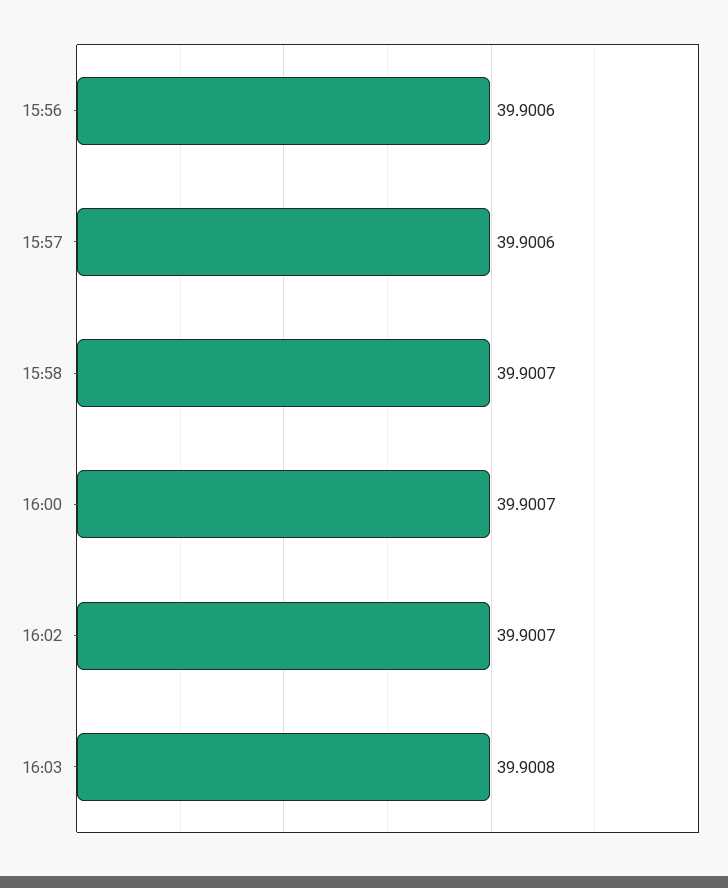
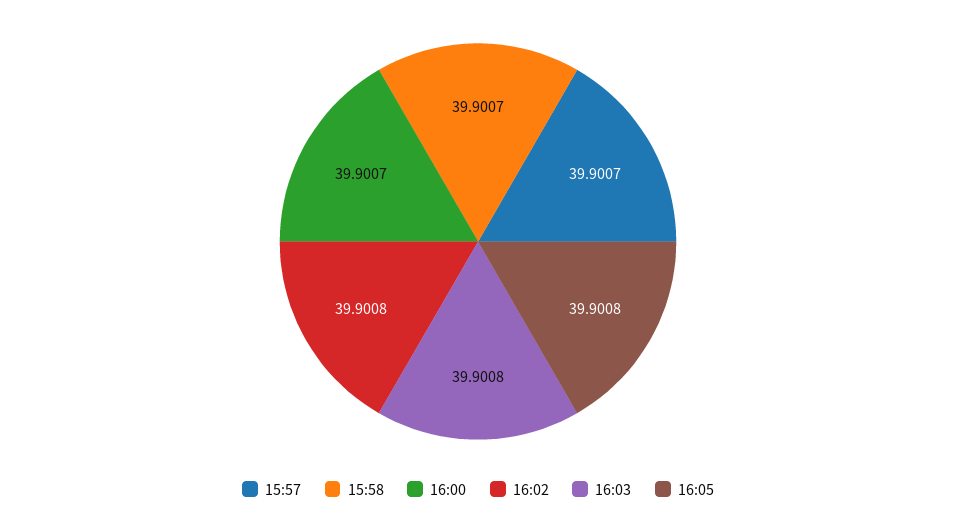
15:56: 39.9006 -> none
15:57: 39.9006 -> 39.9007
16:02: 39.9007 -> 39.9008
16:05: none -> 39.9008

